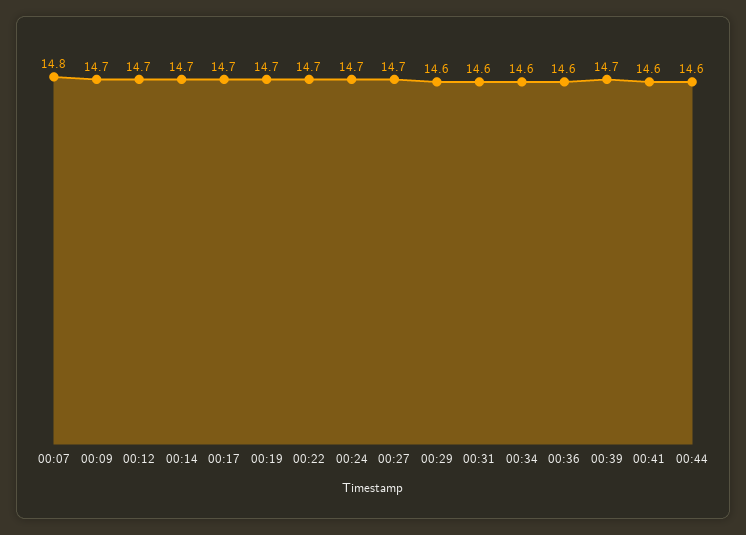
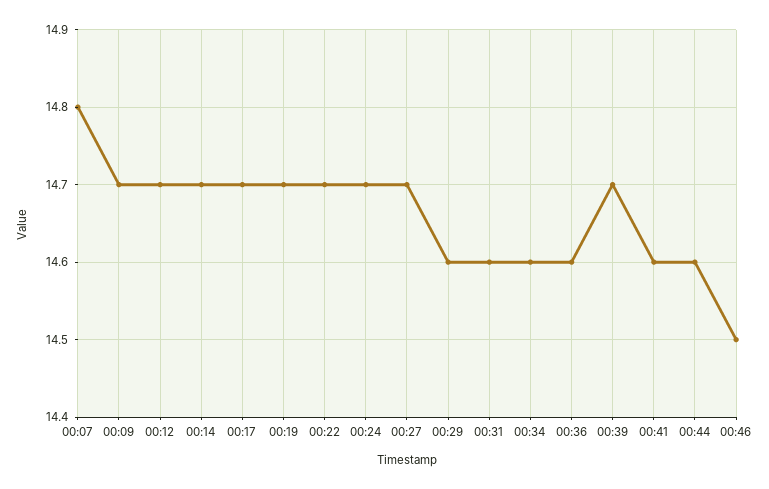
00:46: none -> 14.5

